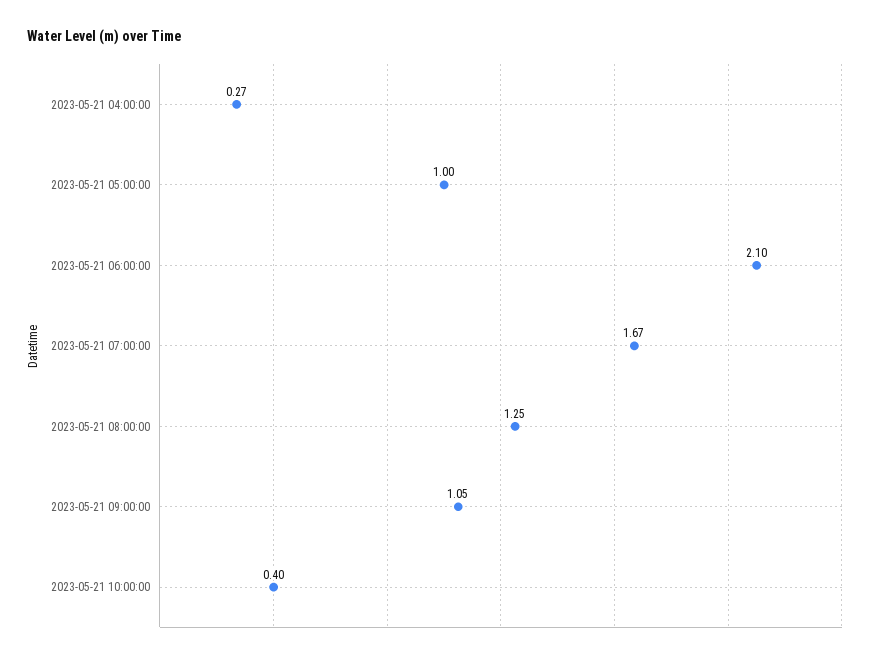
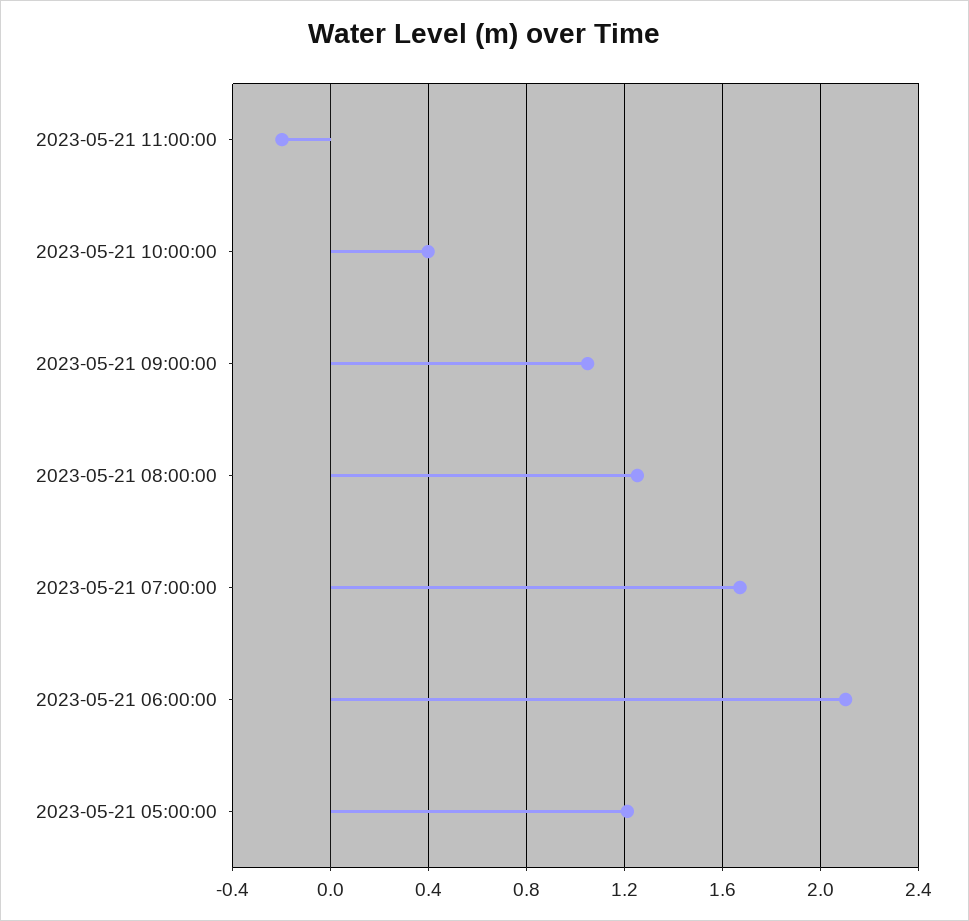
2023-05-21 04:00:00: 0.27 -> none
2023-05-21 05:00:00: 1 -> 1.2
2023-05-21 11:00:00: none -> -0.2

